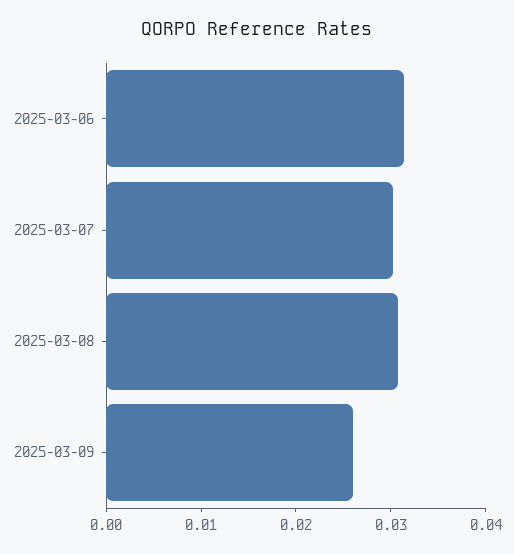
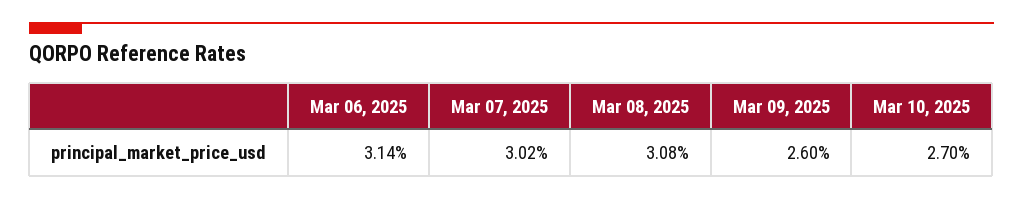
Mar 10, 2025: none -> 0.027

